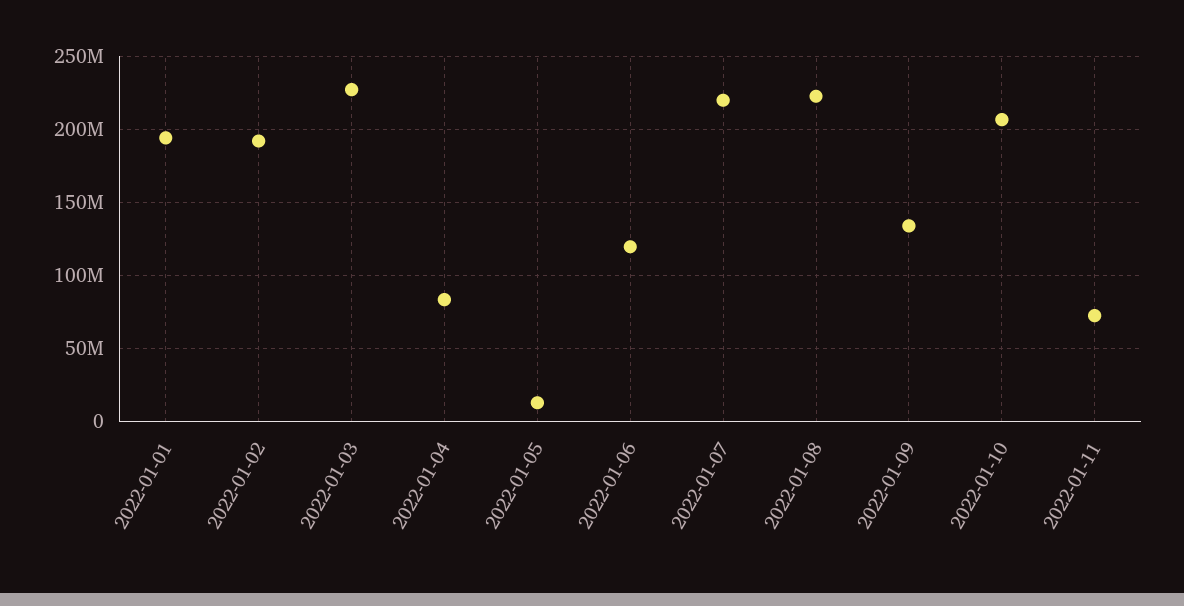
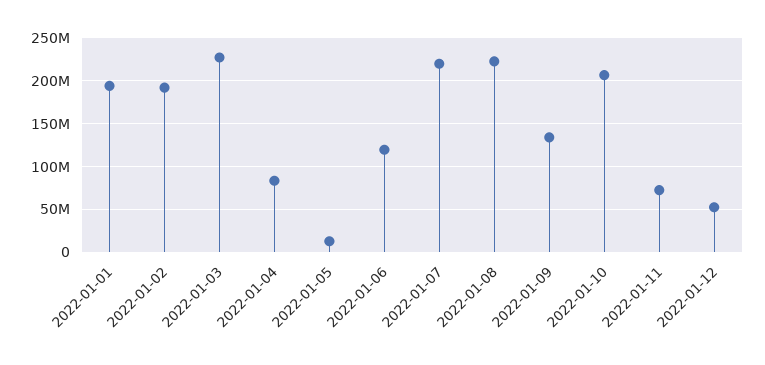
2022-01-12: none -> 50000000

